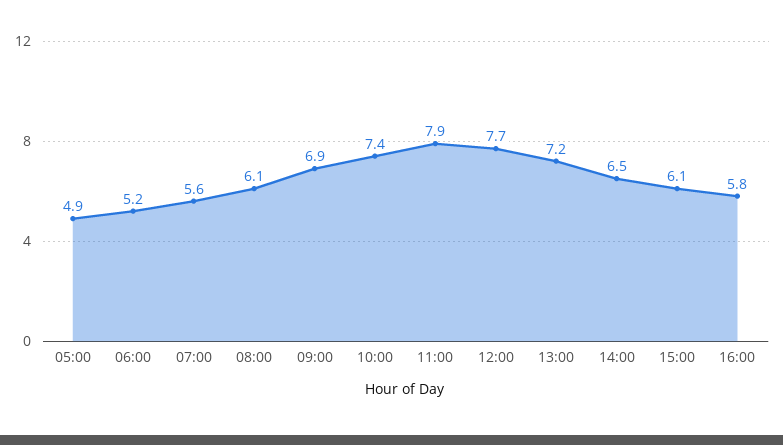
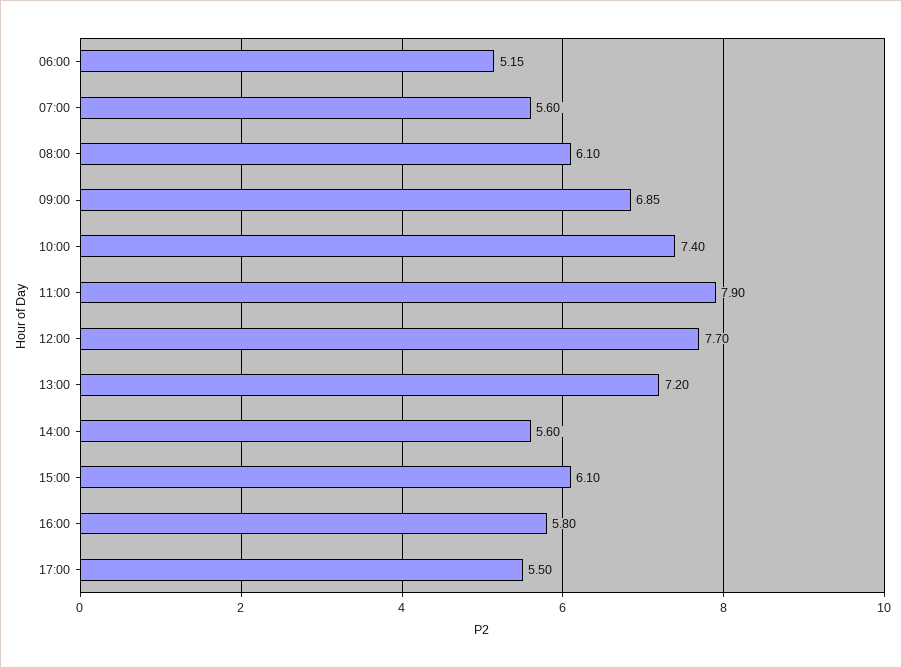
05:00: 4.9 -> none
14:00: 6.5 -> 5.6
17:00: none -> 5.5

